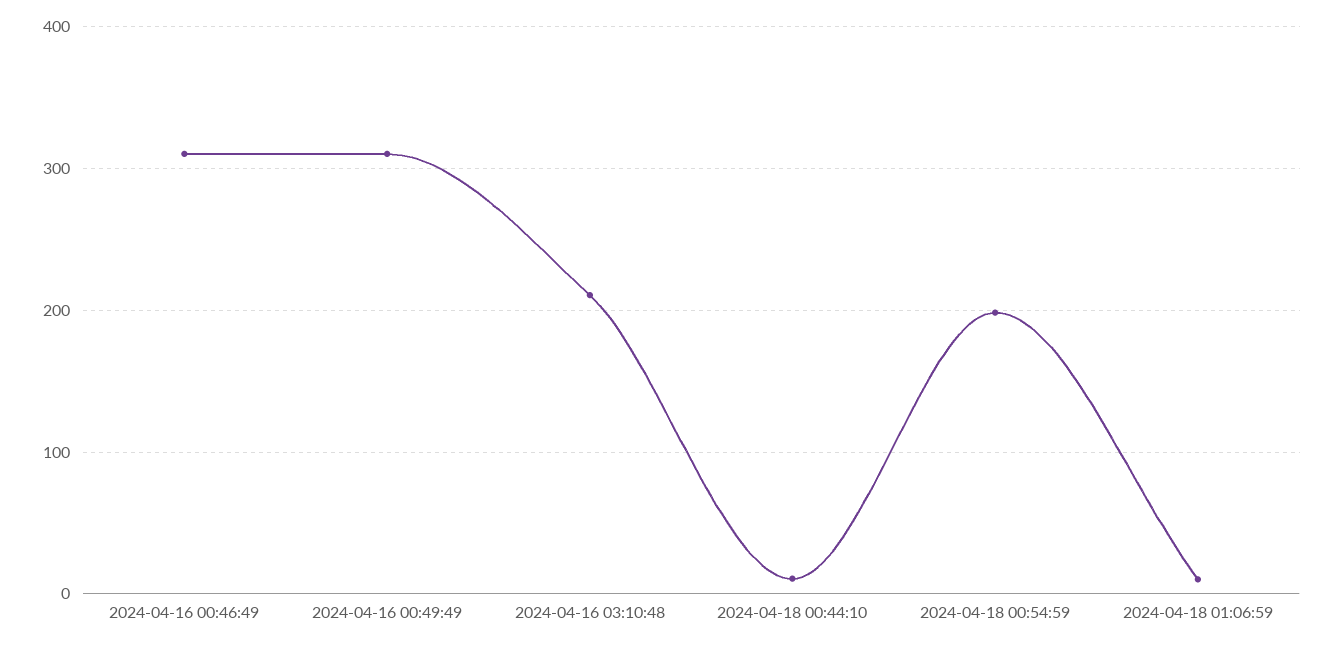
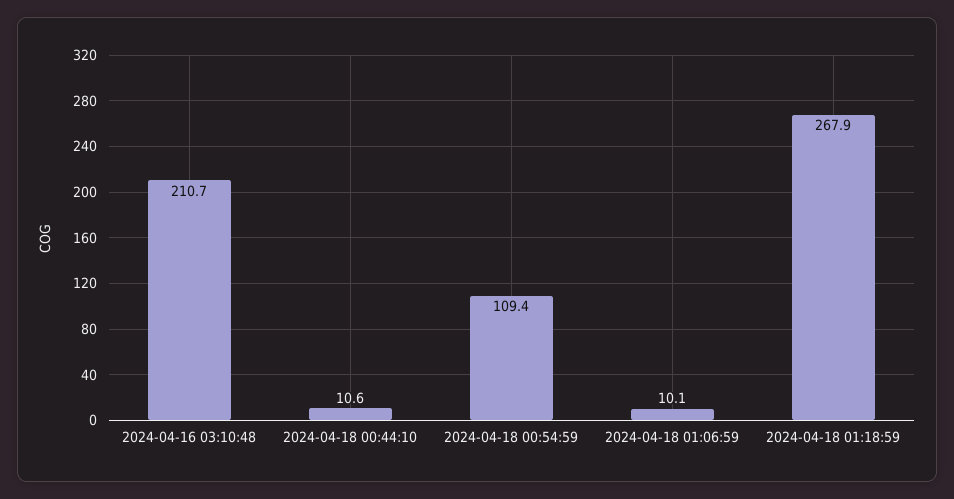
2024-04-16 00:46:49: 310 -> none
2024-04-16 00:49:49: 310 -> none
2024-04-18 00:54:59: 200 -> 109.4
2024-04-18 01:18:59: none -> 267.9

